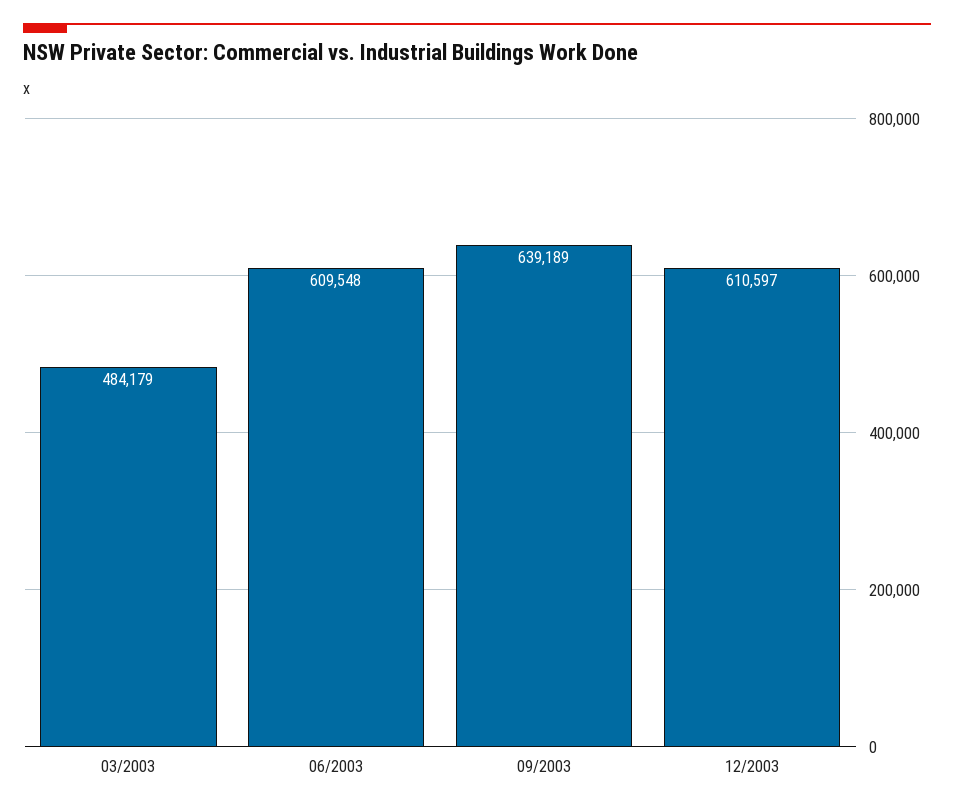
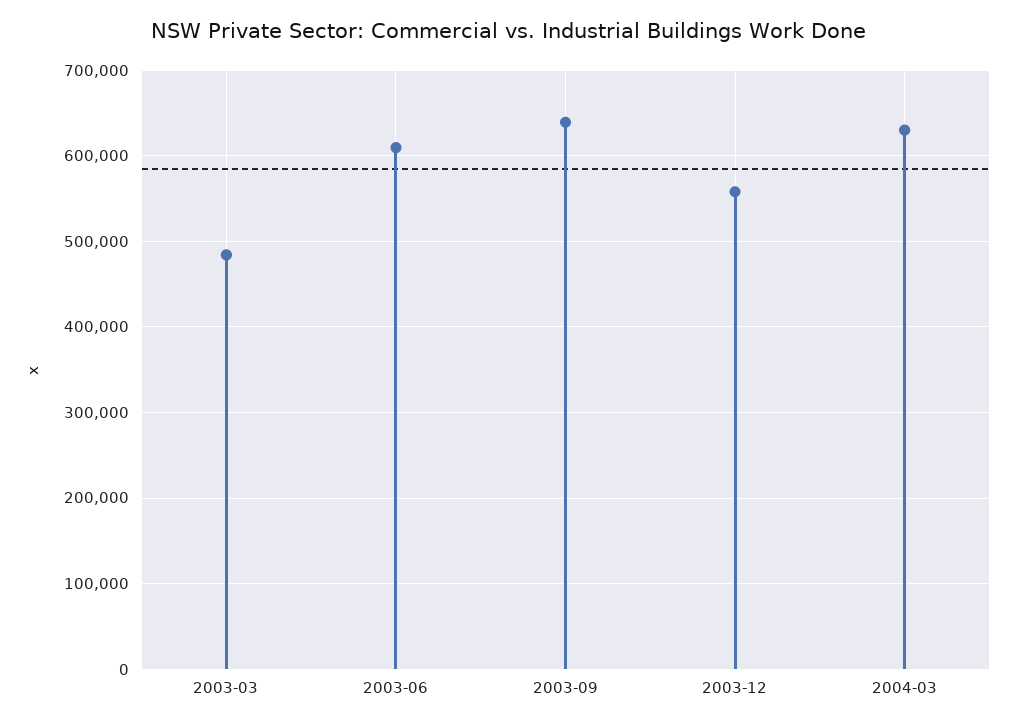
12/2003: 610597 -> 560000
2004-03: none -> 630000

